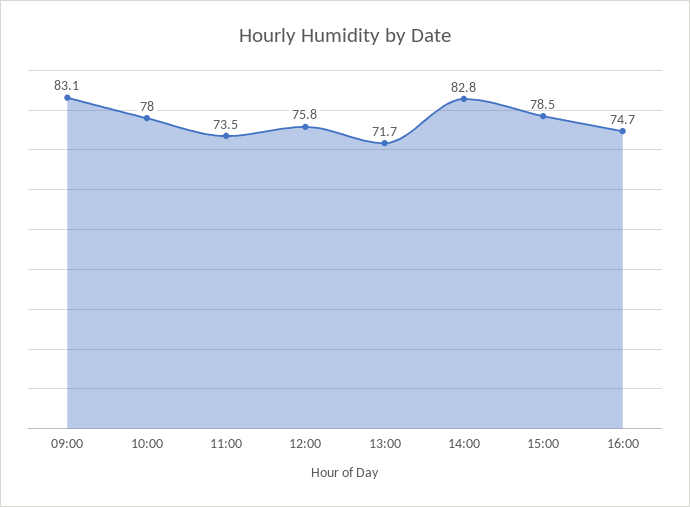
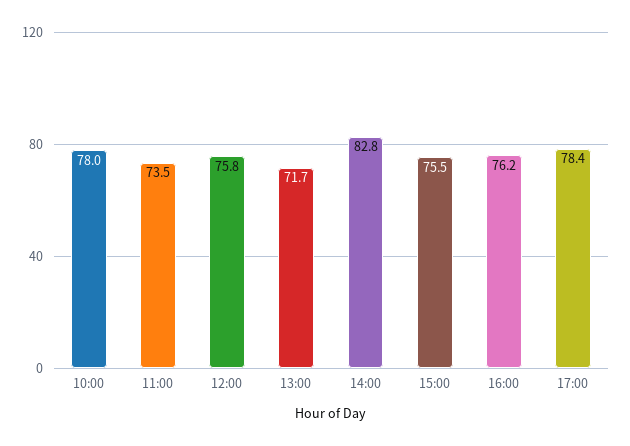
09:00: 83.1 -> none
15:00: 78.5 -> 75.5
16:00: 74.7 -> 76.2
17:00: none -> 78.4

